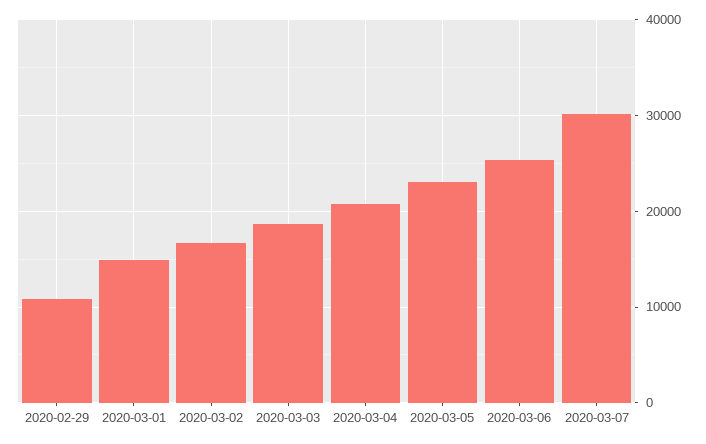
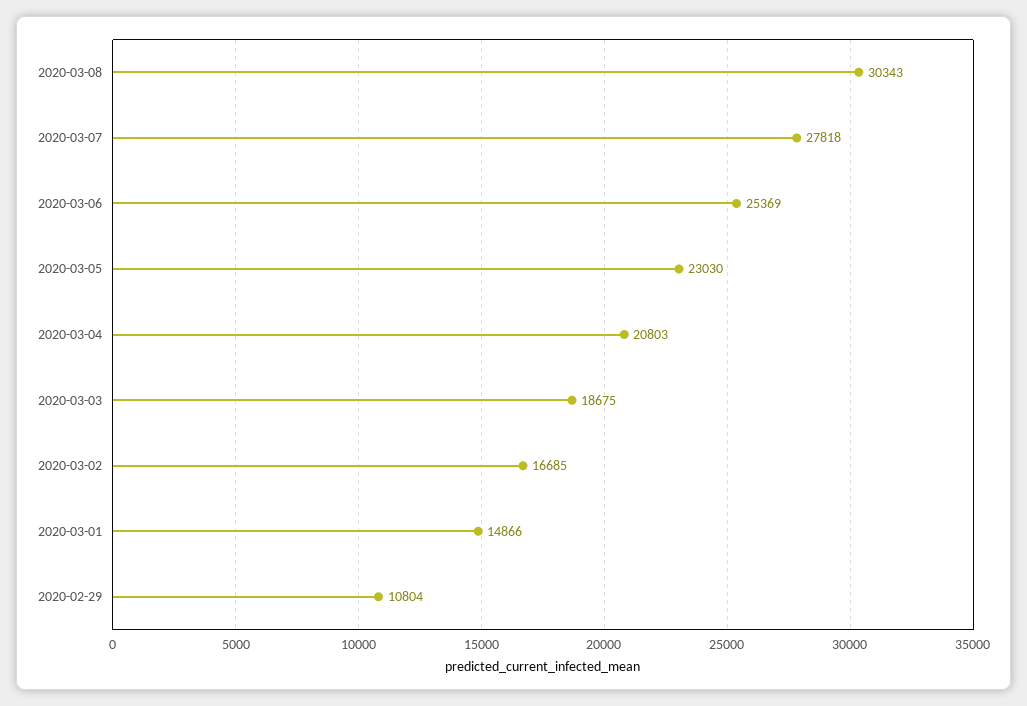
2020-03-07: 30000 -> 27818
2020-03-08: none -> 30343

